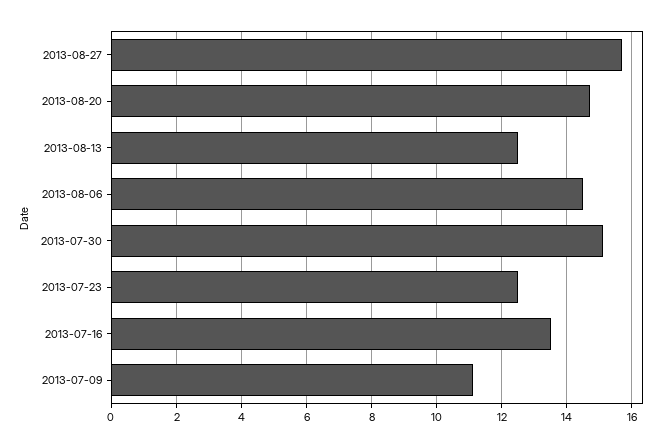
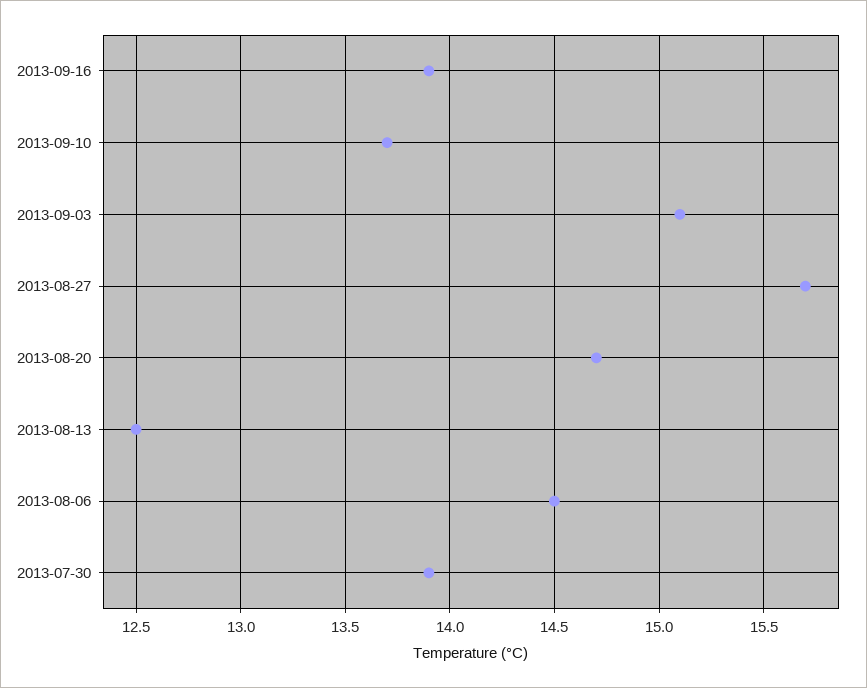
2013-07-30: 15 -> 13.9
2013-07-23: 12.5 -> none
2013-07-16: 13.5 -> none
2013-07-09: 11 -> none
2013-09-16: none -> 13.9
2013-09-10: none -> 13.7
2013-09-03: none -> 15.1

